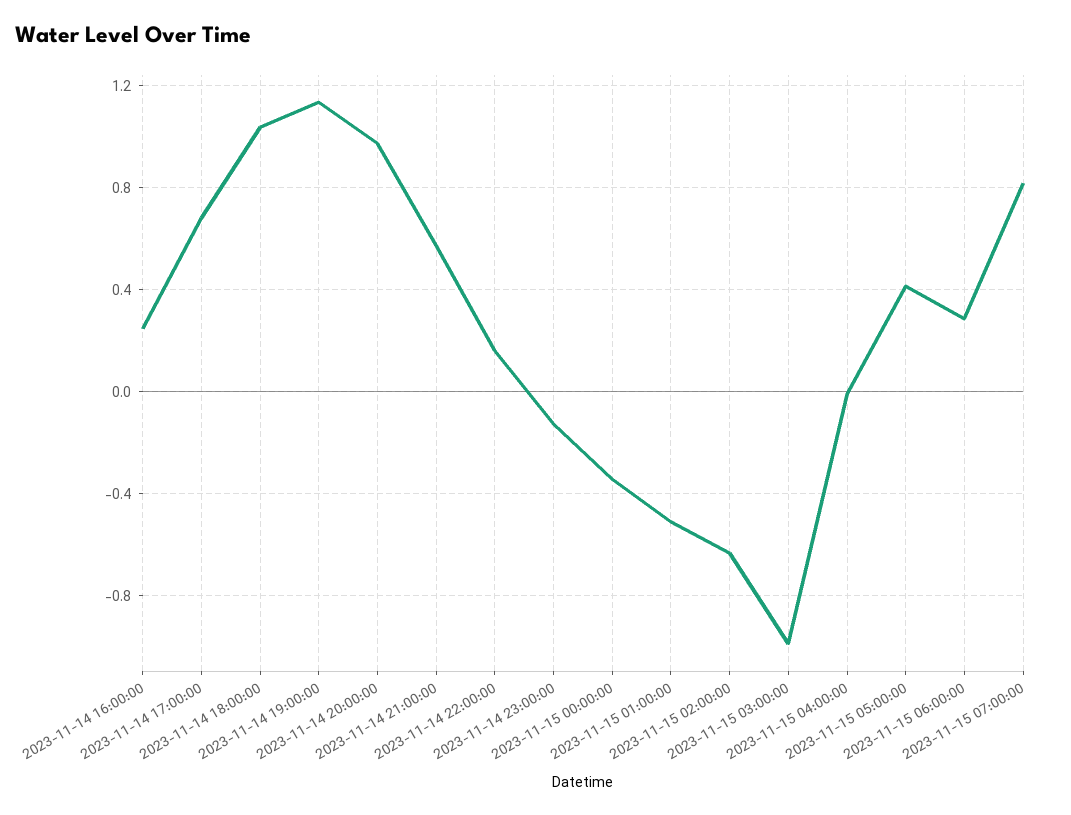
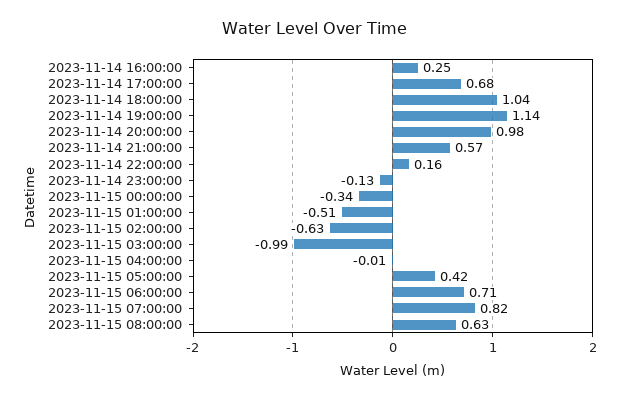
2023-11-15 06:00:00: 0.3 -> 0.71
2023-11-15 08:00:00: none -> 0.63

